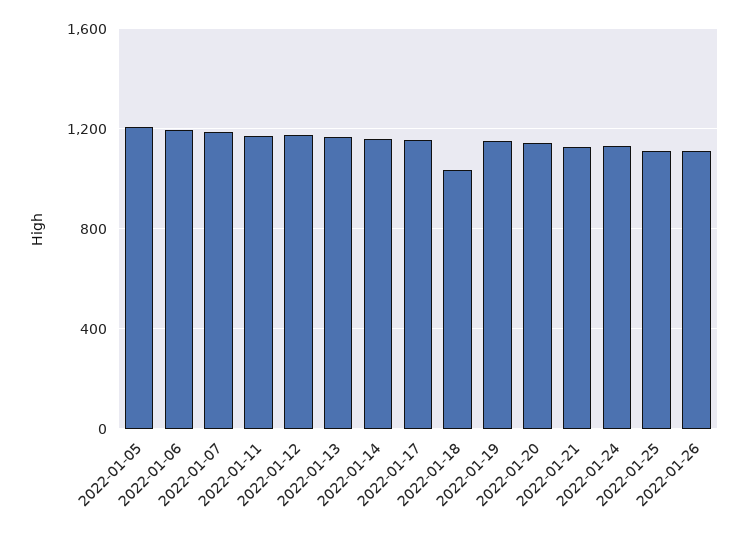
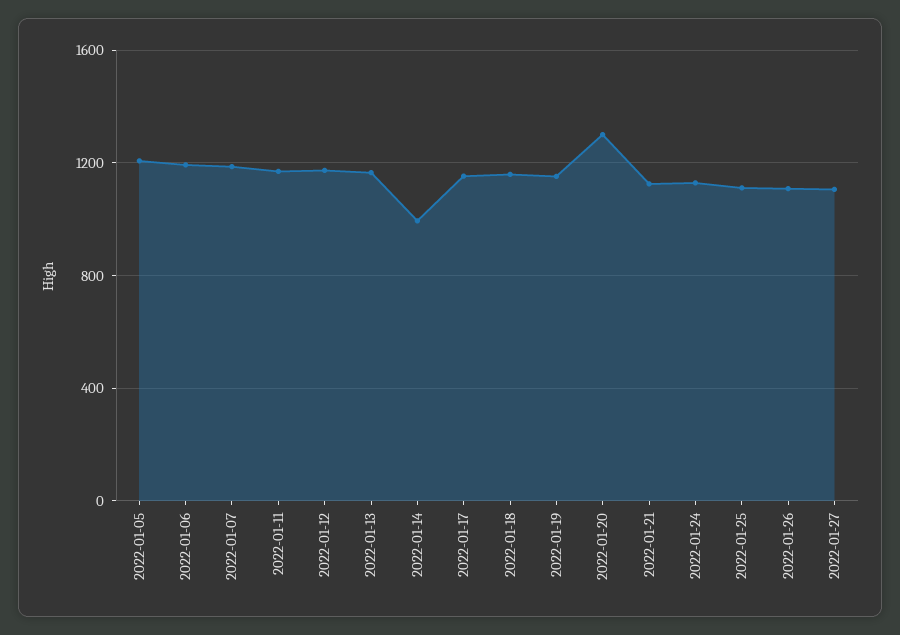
2022-01-14: 1150 -> 1000
2022-01-18: 1050 -> 1150
2022-01-20: 1150 -> 1300
2022-01-27: none -> 1100

